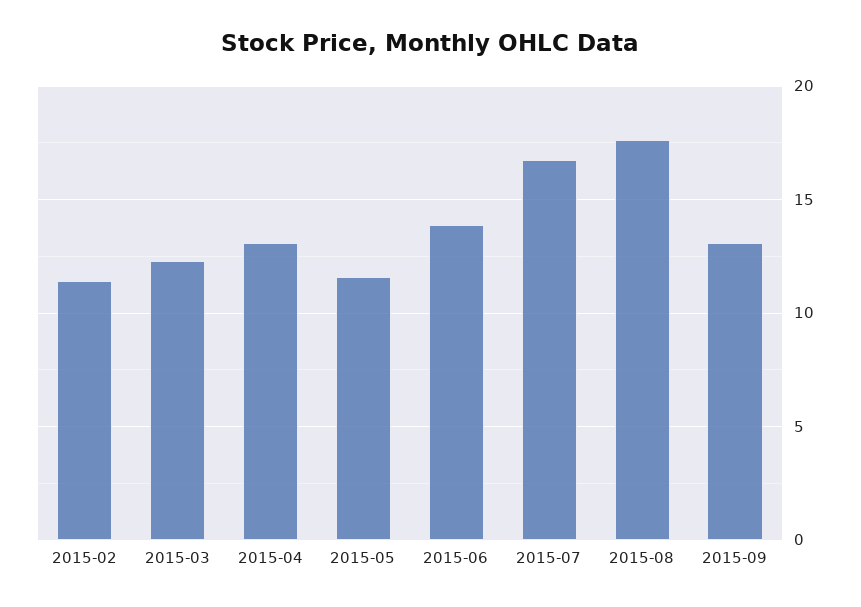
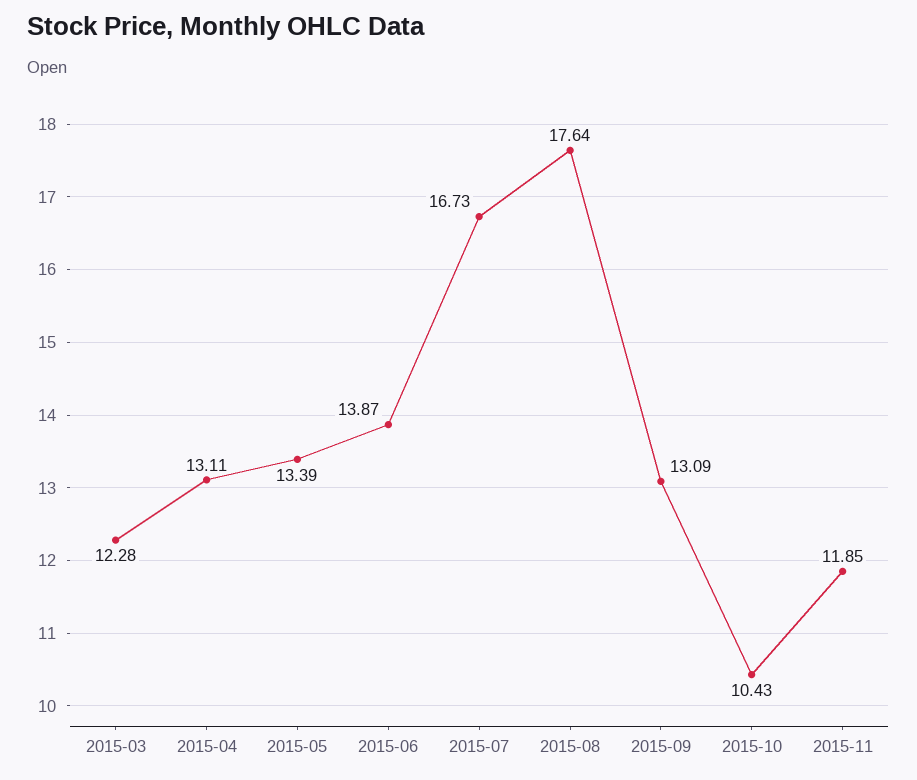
2015-02: 11.5 -> none
2015-05: 11.5 -> 13.39
2015-10: none -> 10.43
2015-11: none -> 11.85

